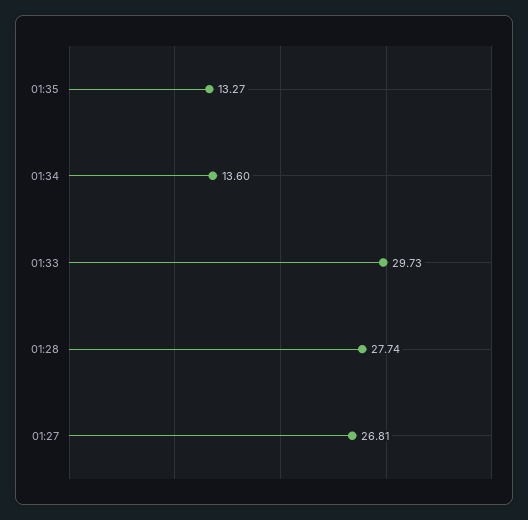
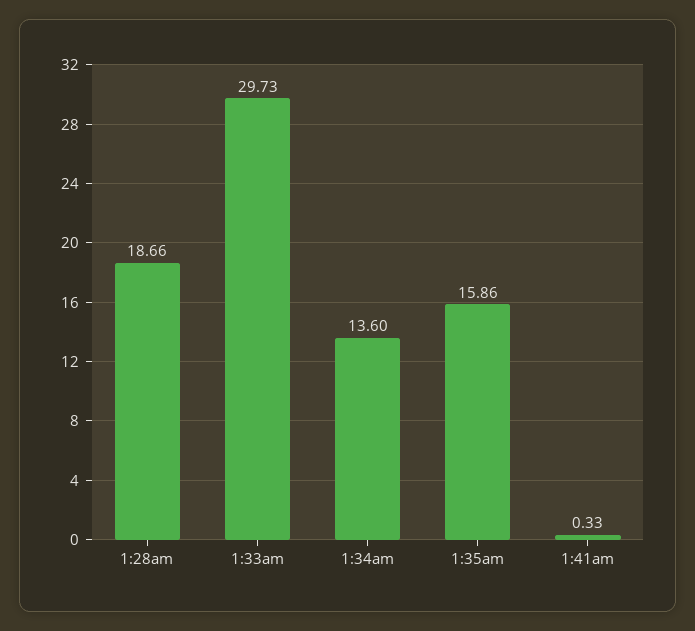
01:35: 13.27 -> 15.86
01:28: 27.74 -> 18.66
01:27: 26.81 -> none
1:41am: none -> 0.33

